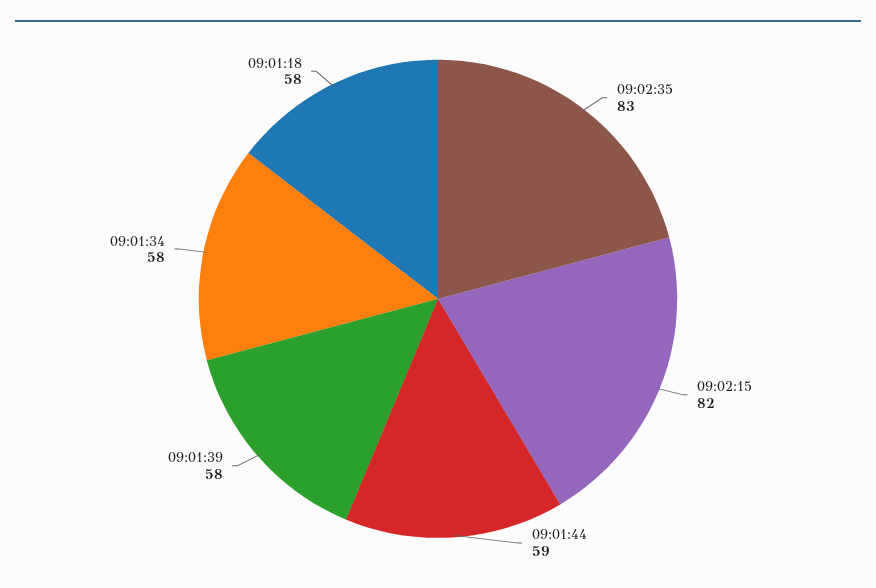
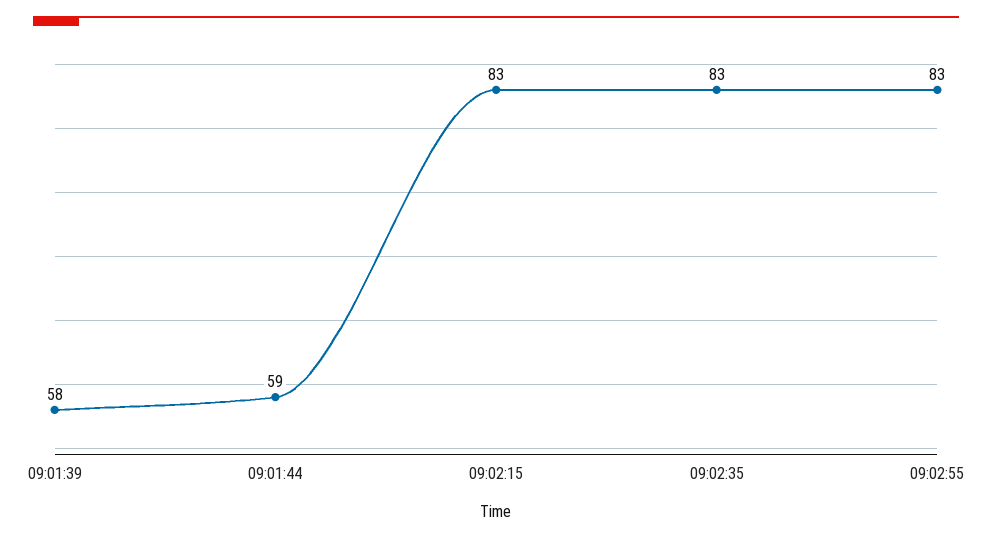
09:02:15: 82 -> 83
09:01:34: 58 -> none
09:01:18: 58 -> none
09:02:55: none -> 83

